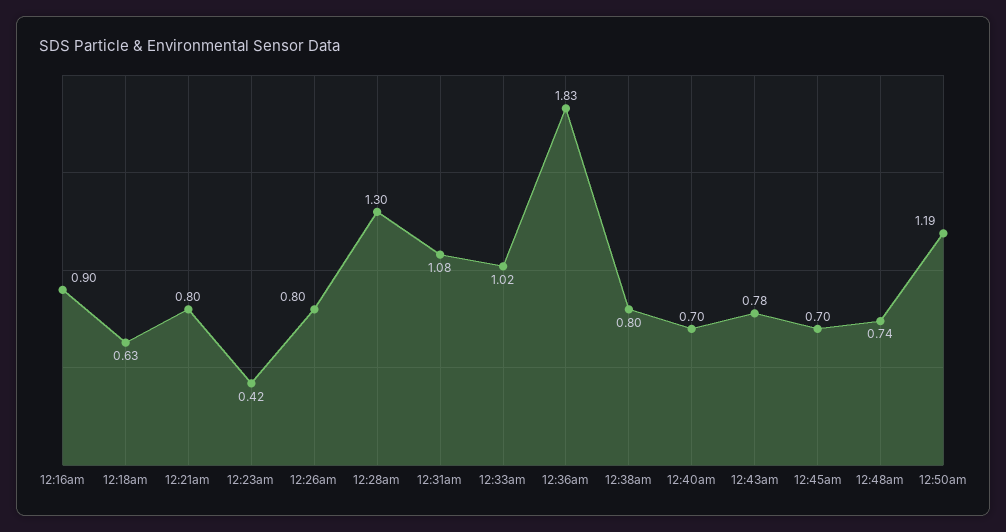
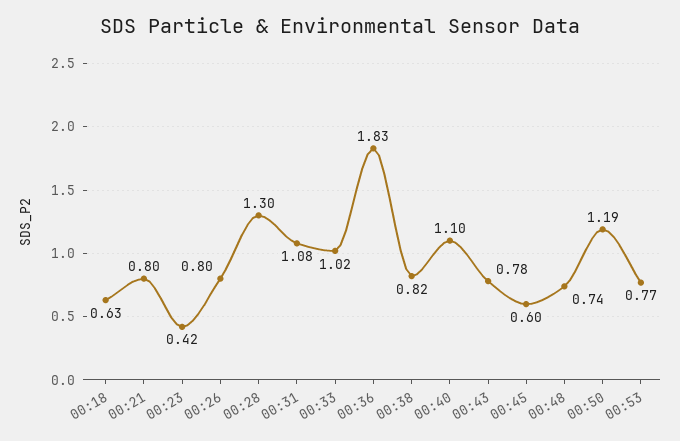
12:16am: 0.9 -> none
12:38am: 0.8 -> 0.82
12:40am: 0.7 -> 1.1
12:45am: 0.7 -> 0.6
00:53: none -> 0.77

